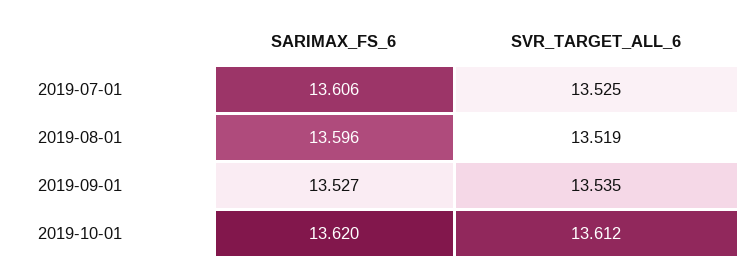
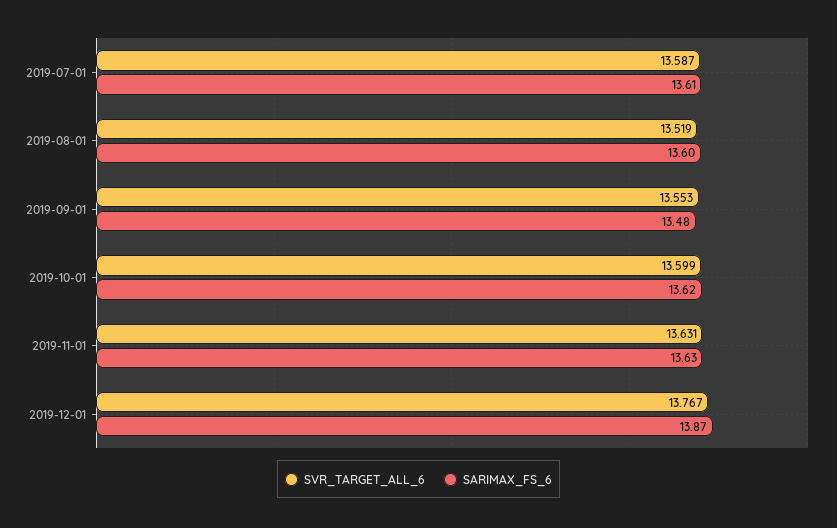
SVR_TARGET_ALL_6, 2019-07-01: 13.525 -> 13.587
SARIMAX_FS_6, 2019-09-01: 13.527 -> 13.48
SVR_TARGET_ALL_6, 2019-09-01: 13.535 -> 13.553
SVR_TARGET_ALL_6, 2019-10-01: 13.612 -> 13.599
SVR_TARGET_ALL_6, 2019-11-01: none -> 13.631
SARIMAX_FS_6, 2019-11-01: none -> 13.63
SVR_TARGET_ALL_6, 2019-12-01: none -> 13.767
SARIMAX_FS_6, 2019-12-01: none -> 13.87

